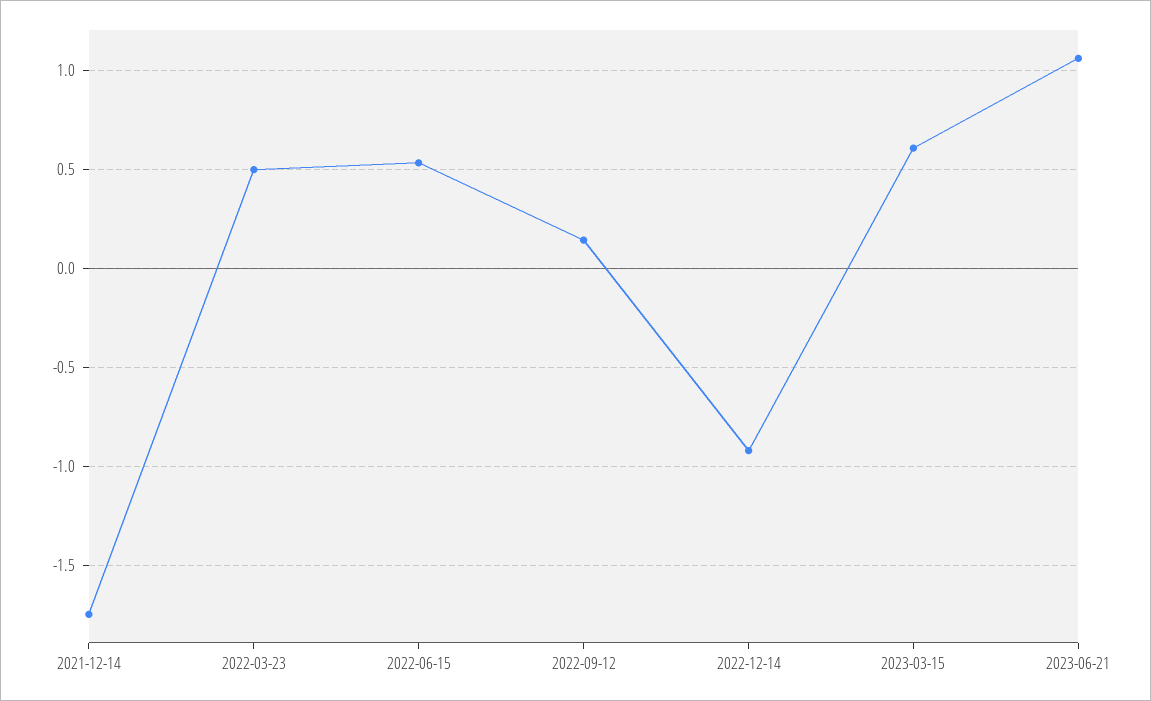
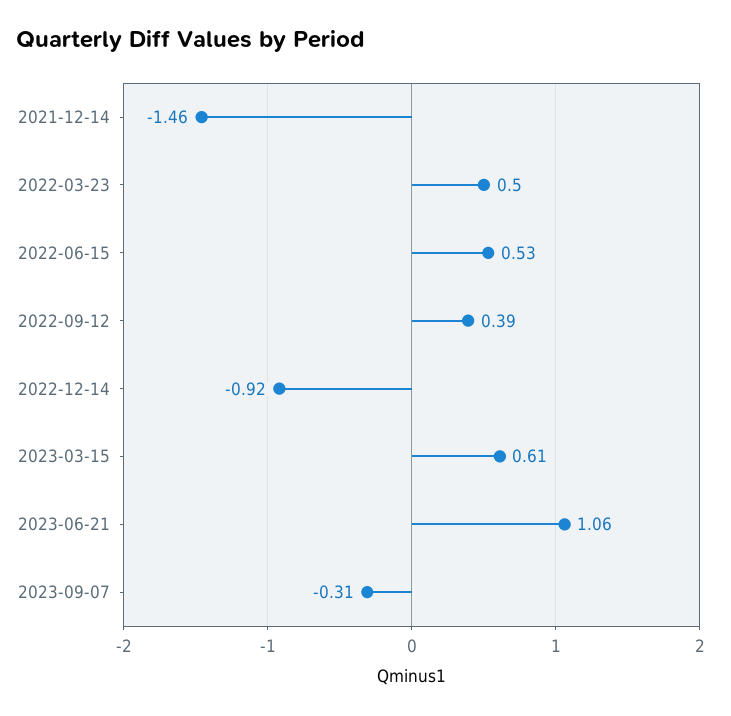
2021-12-14: -1.75 -> -1.46
2022-09-12: 0.15 -> 0.39
2023-09-07: none -> -0.31

